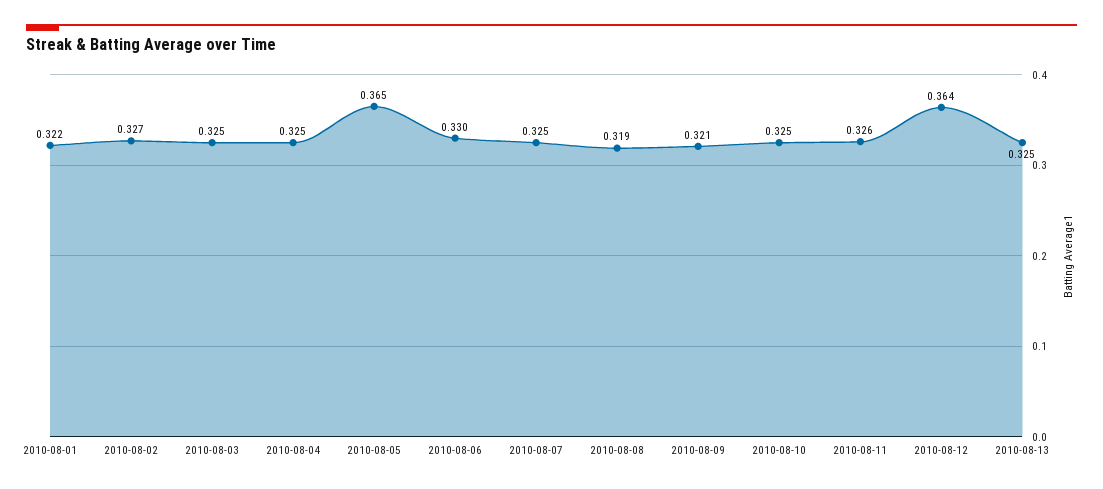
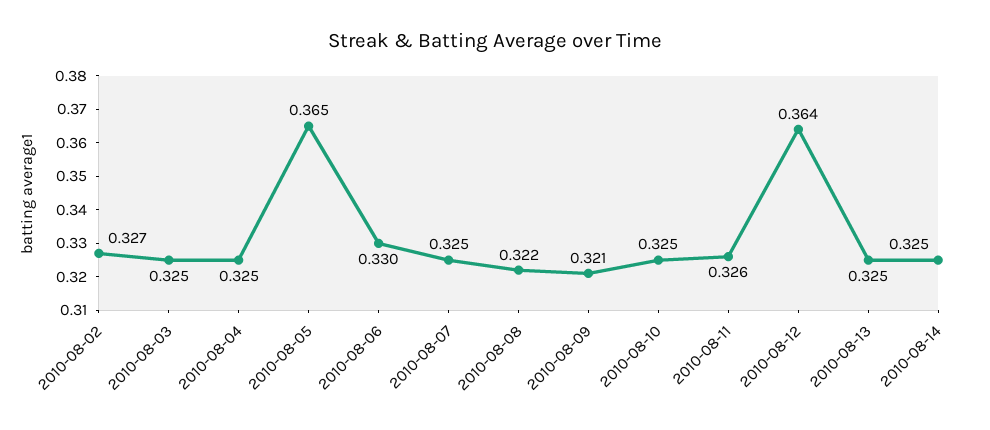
2010-08-01: 0.322 -> none
2010-08-08: 0.319 -> 0.322
2010-08-14: none -> 0.325

